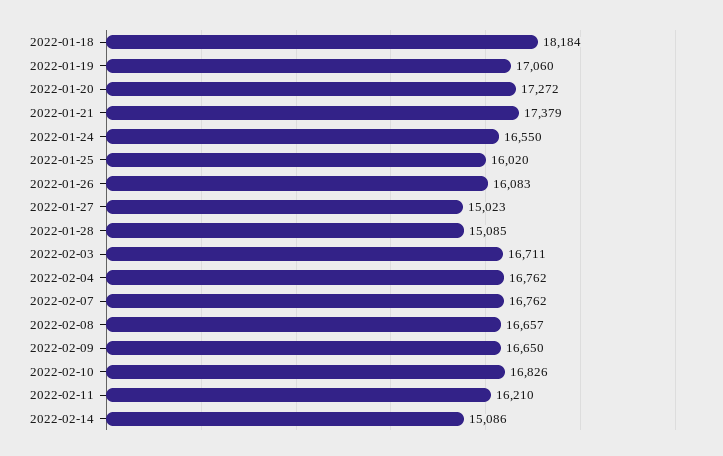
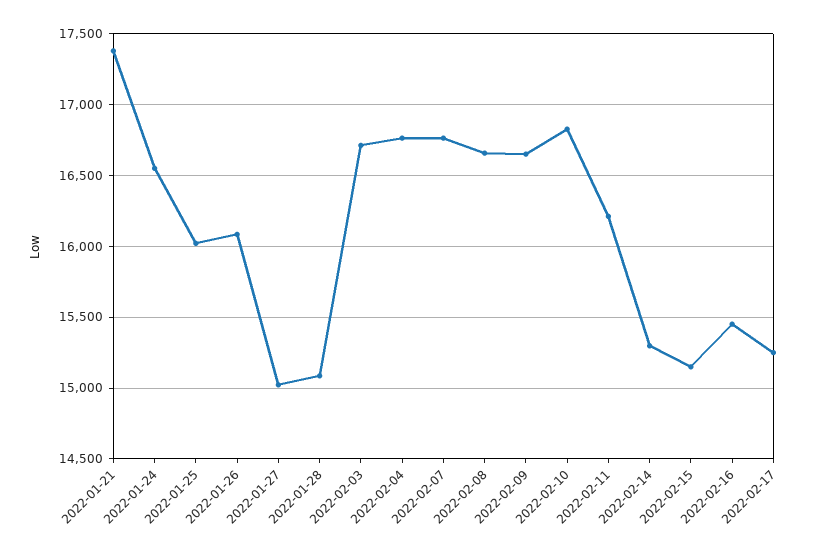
2022-01-18: 18184 -> none
2022-01-19: 17060 -> none
2022-01-20: 17272 -> none
2022-02-14: 15086 -> 15300
2022-02-15: none -> 15150
2022-02-16: none -> 15450
2022-02-17: none -> 15250

